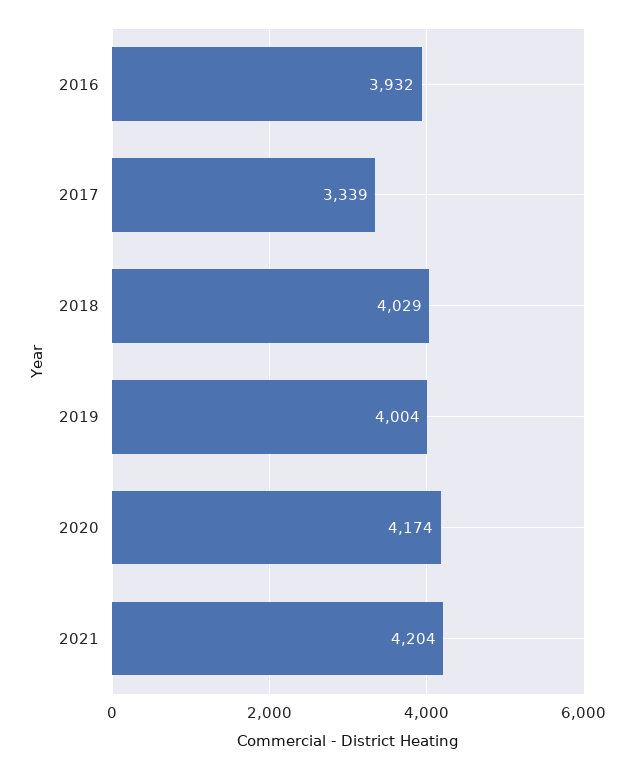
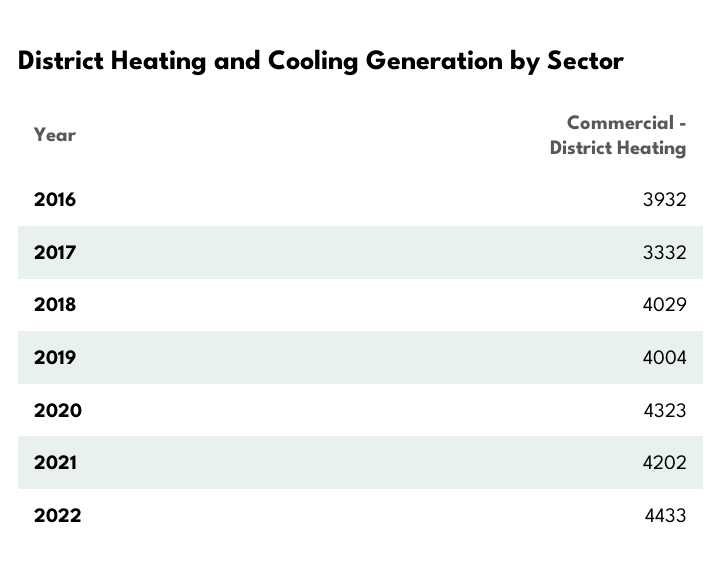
2017: 3339 -> 3332
2020: 4174 -> 4323
2021: 4204 -> 4202
2022: none -> 4433

